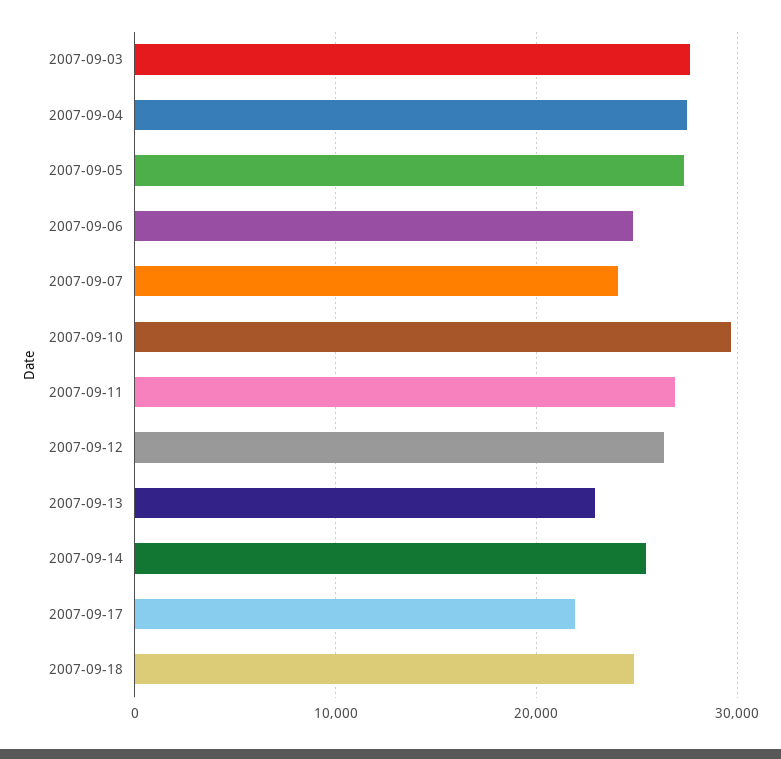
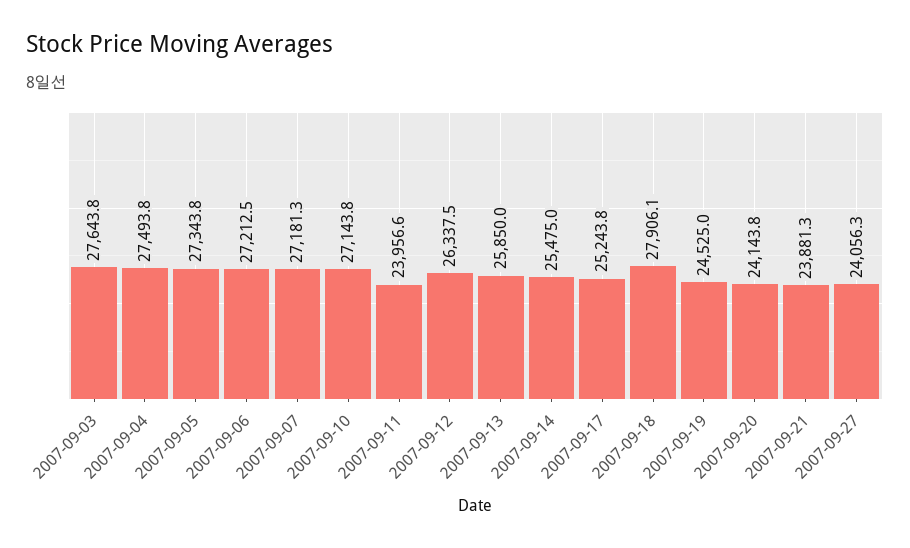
2007-09-06: 25000 -> 27212.5
2007-09-07: 24000 -> 27181.3
2007-09-10: 30000 -> 27143.8
2007-09-11: 27000 -> 23956.6
2007-09-13: 23000 -> 25850
2007-09-17: 22000 -> 25243.8
2007-09-18: 25000 -> 27906.1
2007-09-19: none -> 24525
2007-09-20: none -> 24143.8
2007-09-21: none -> 23881.3
2007-09-27: none -> 24056.3

